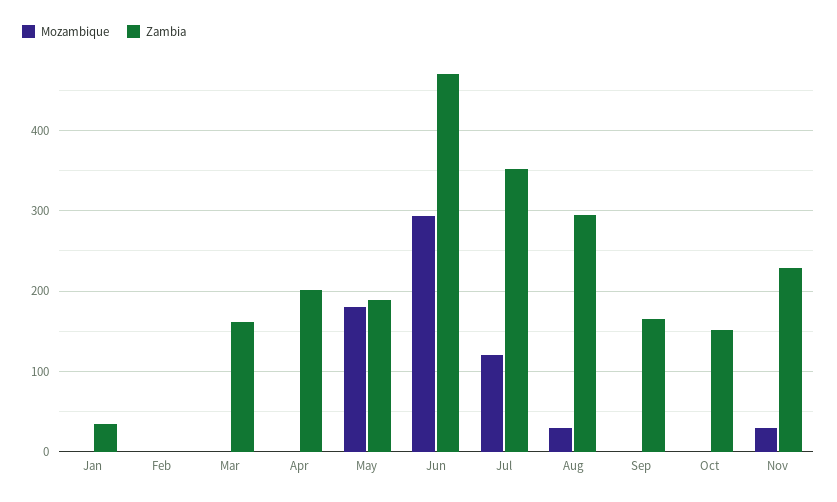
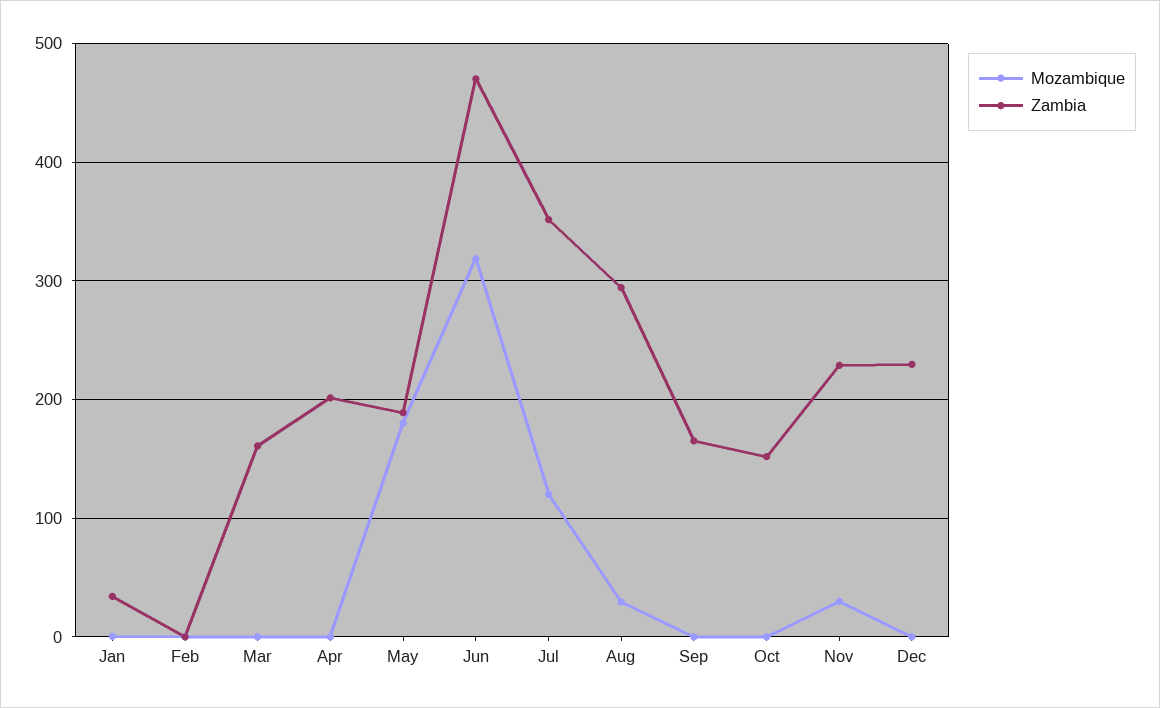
Mozambique, Jun: 290 -> 320
Mozambique, Dec: none -> 0
Zambia, Dec: none -> 230

